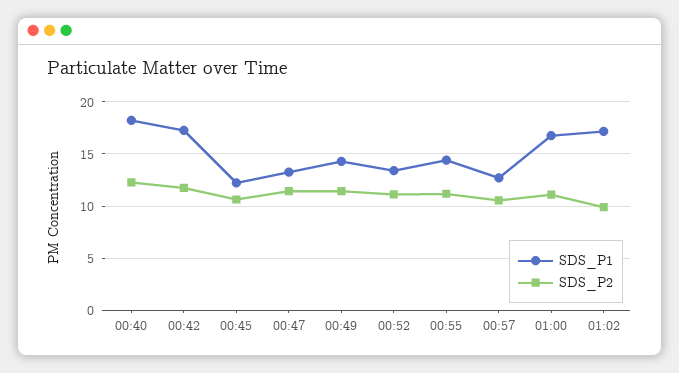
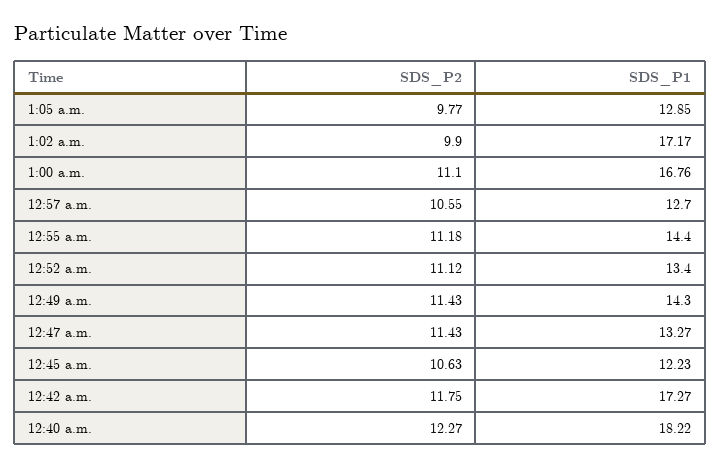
SDS_P2, 1:05 a.m.: none -> 9.77
SDS_P1, 1:05 a.m.: none -> 12.85

